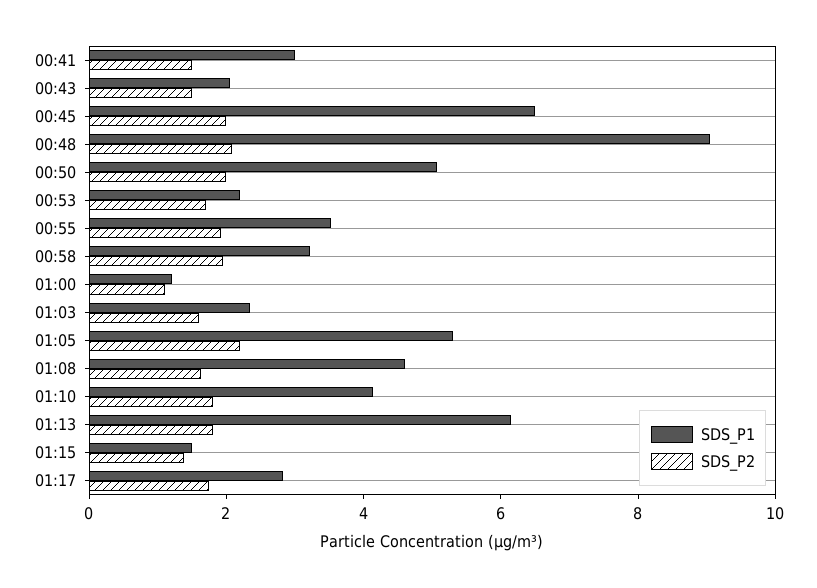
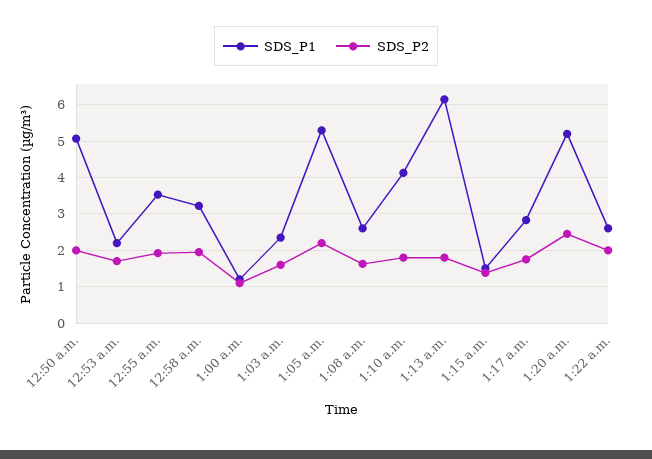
SDS_P1, 00:41: 3 -> none
SDS_P2, 00:41: 1.5 -> none
SDS_P1, 00:43: 2 -> none
SDS_P2, 00:43: 1.5 -> none
SDS_P1, 00:45: 6.5 -> none
SDS_P2, 00:45: 2 -> none
SDS_P1, 00:48: 9 -> none
SDS_P2, 00:48: 2 -> none
SDS_P1, 01:08: 4.5 -> 2.6
SDS_P1, 1:20 a.m.: none -> 5.2
SDS_P2, 1:20 a.m.: none -> 2.4
SDS_P1, 1:22 a.m.: none -> 2.6
SDS_P2, 1:22 a.m.: none -> 2

